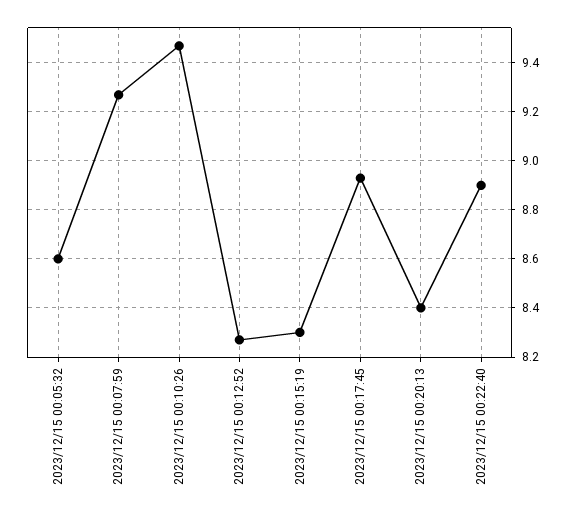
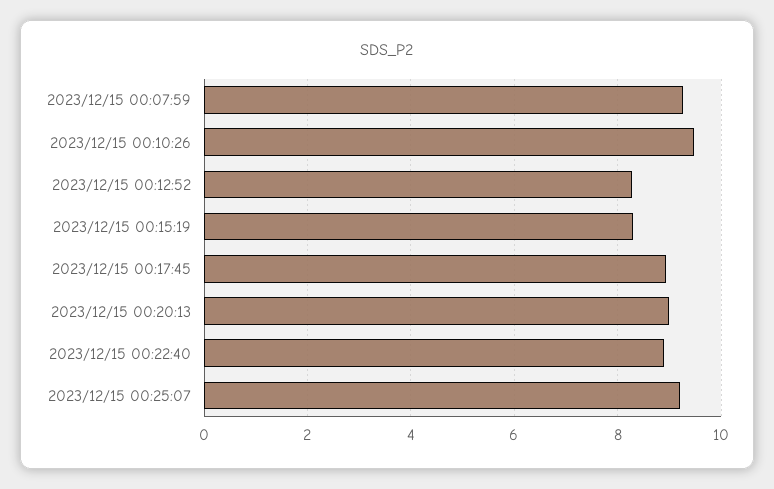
2023/12/15 00:05:32: 8.6 -> none
2023/12/15 00:20:13: 8.4 -> 9
2023/12/15 00:25:07: none -> 9.2

